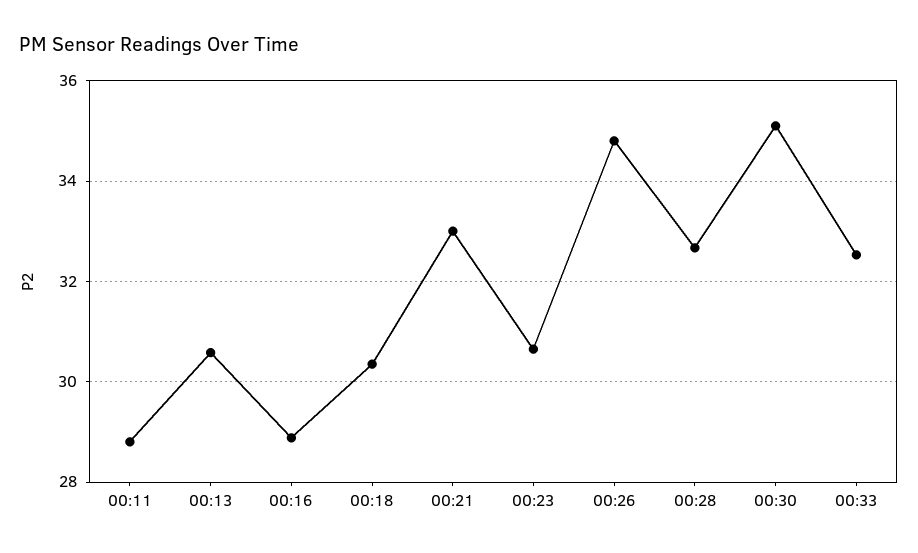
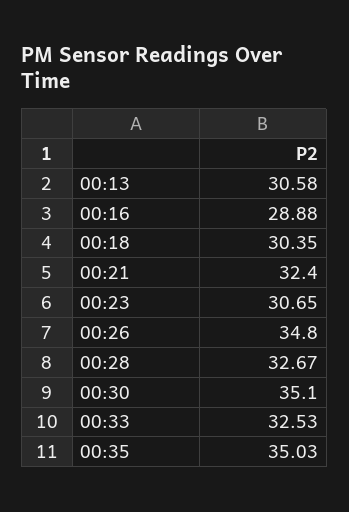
00:11: 28.8 -> none
00:21: 33 -> 32.4
00:35: none -> 35.03

